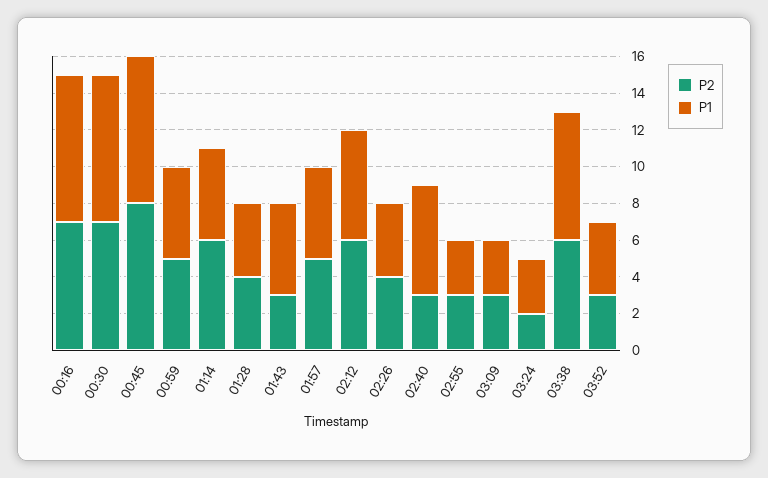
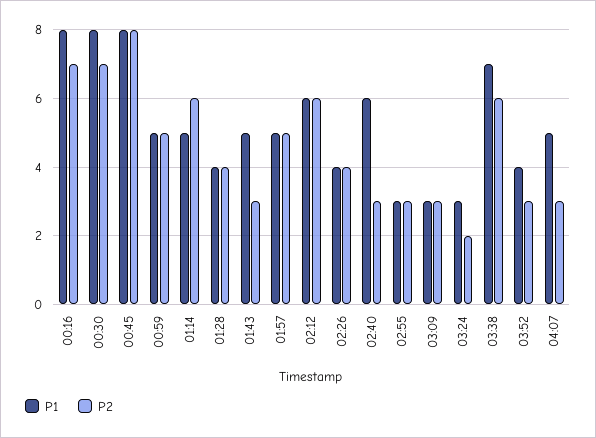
P1, 04:07: none -> 5
P2, 04:07: none -> 3

